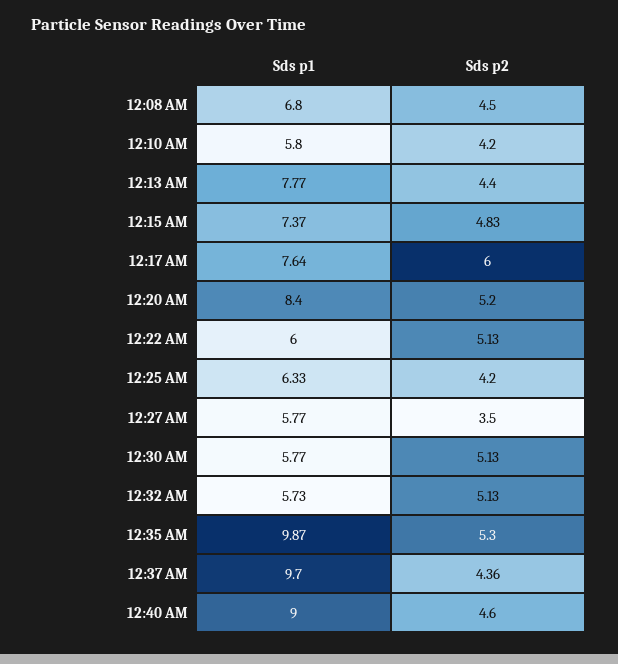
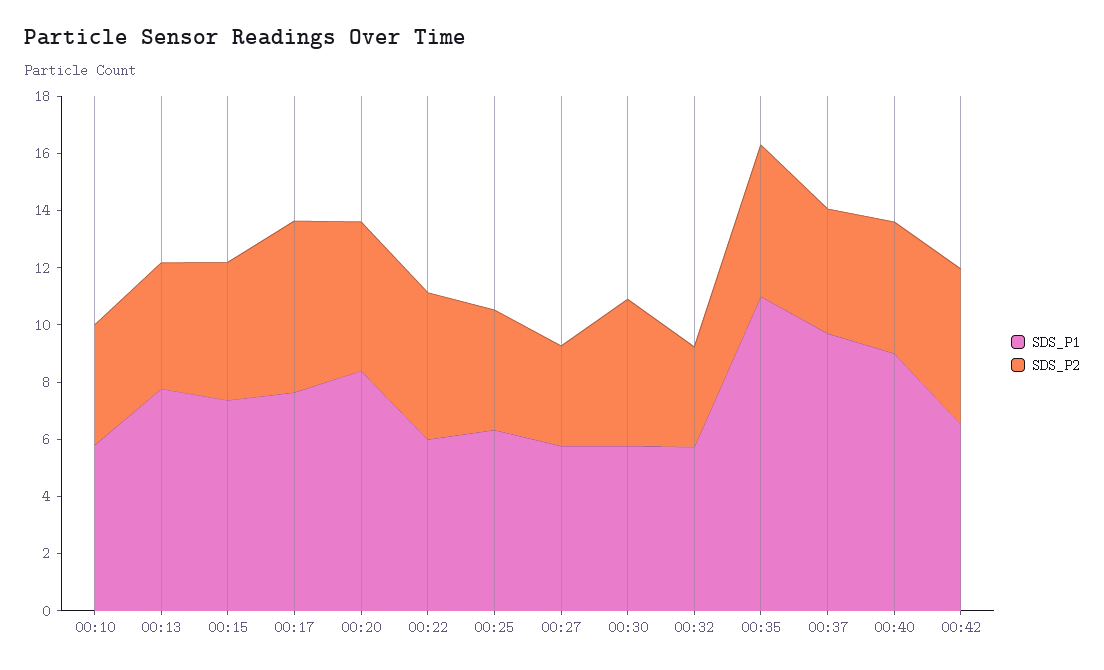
Sds p1, 12:08 AM: 6.8 -> none
Sds p2, 12:08 AM: 4.5 -> none
Sds p2, 12:32 AM: 5.13 -> 3.5
Sds p1, 12:35 AM: 9.87 -> 11
Sds p1, 00:42: none -> 6.5
Sds p2, 00:42: none -> 5.5

